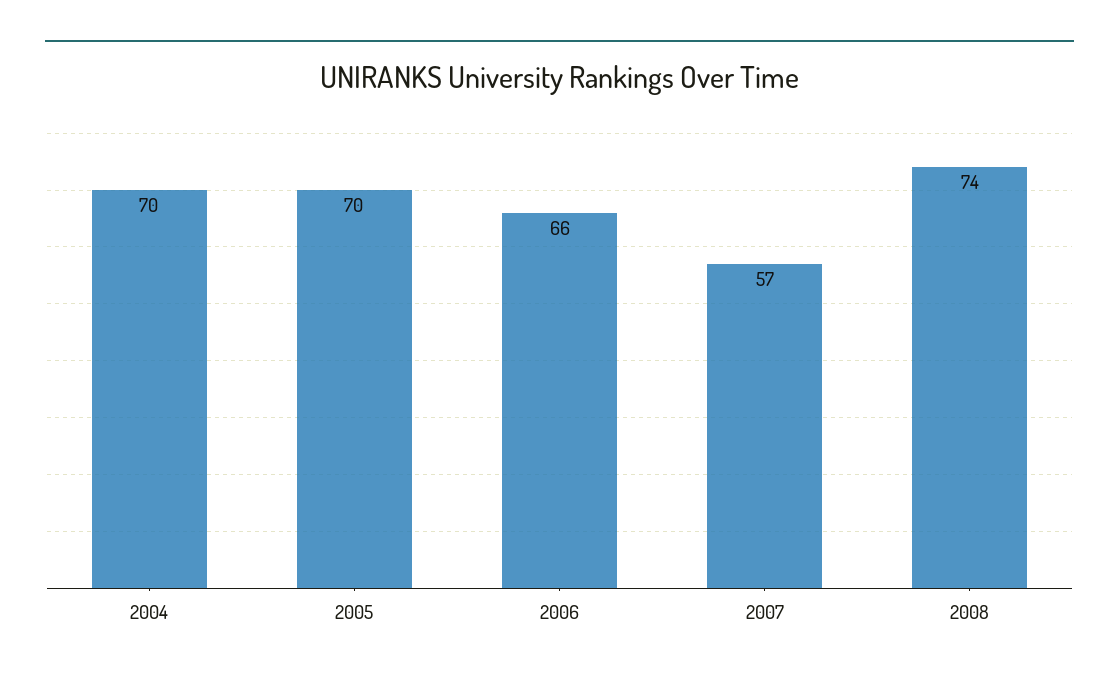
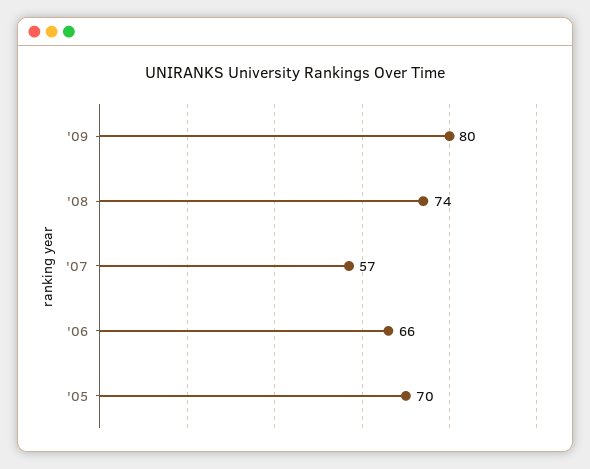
2004: 70 -> none
'09: none -> 80

